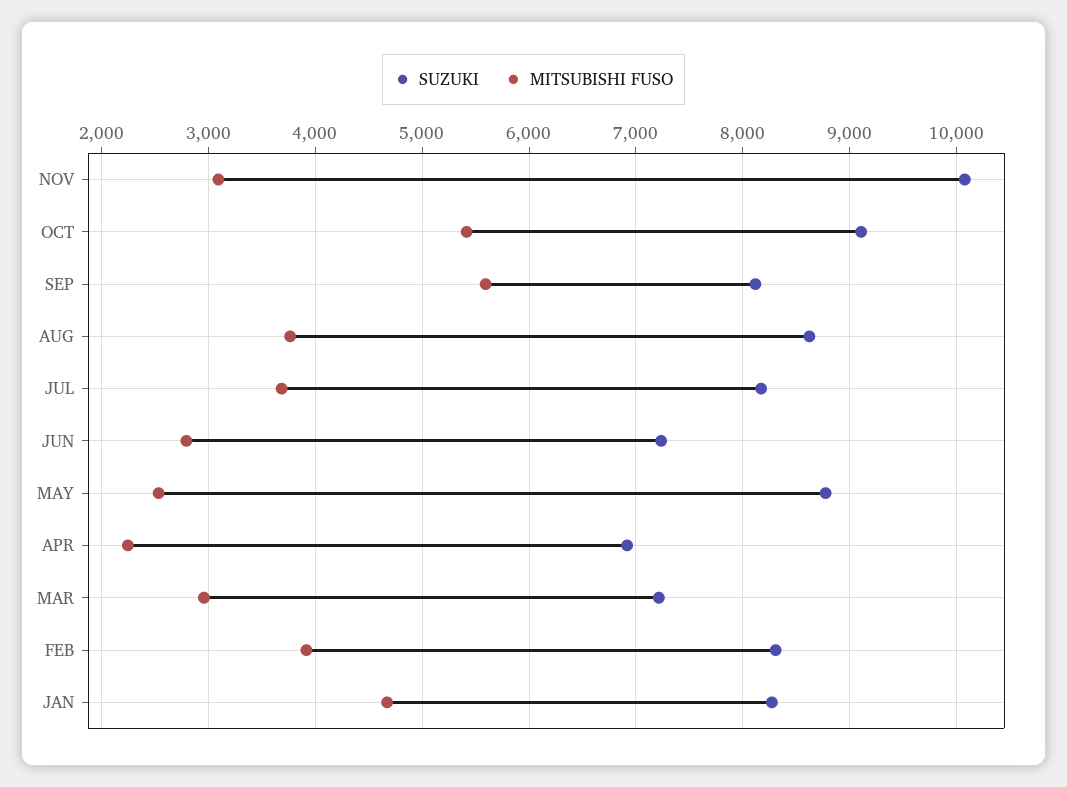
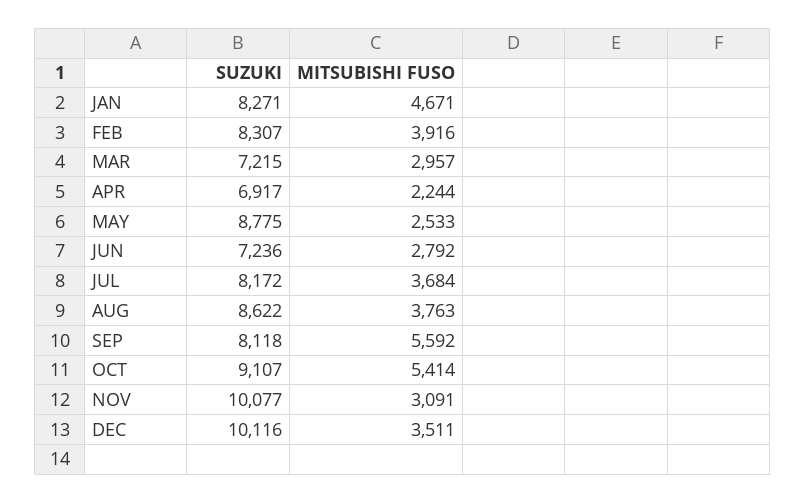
SUZUKI, DEC: none -> 10116
MITSUBISHI FUSO, DEC: none -> 3511

